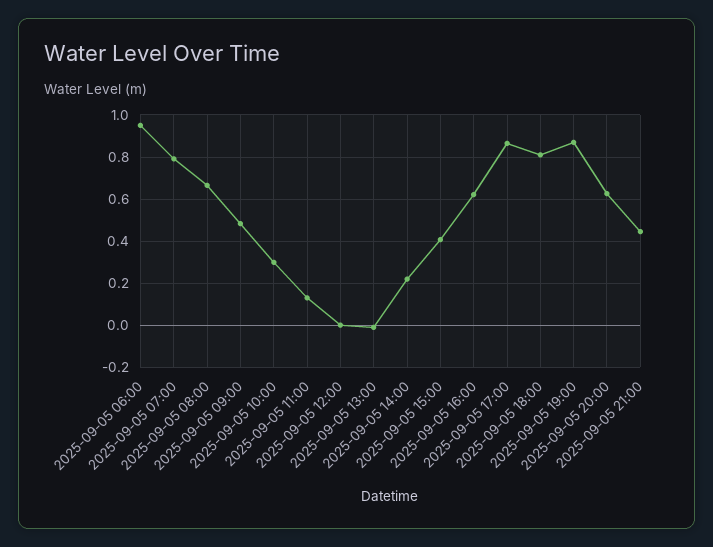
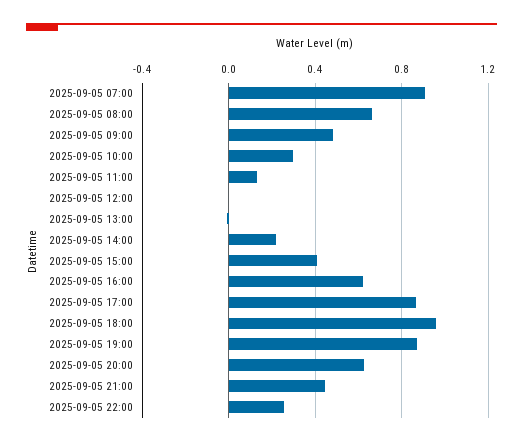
2025-09-05 06:00: 0.95 -> none
2025-09-05 07:00: 0.8 -> 0.9
2025-09-05 18:00: 0.8 -> 0.95
2025-09-05 22:00: none -> 0.25

